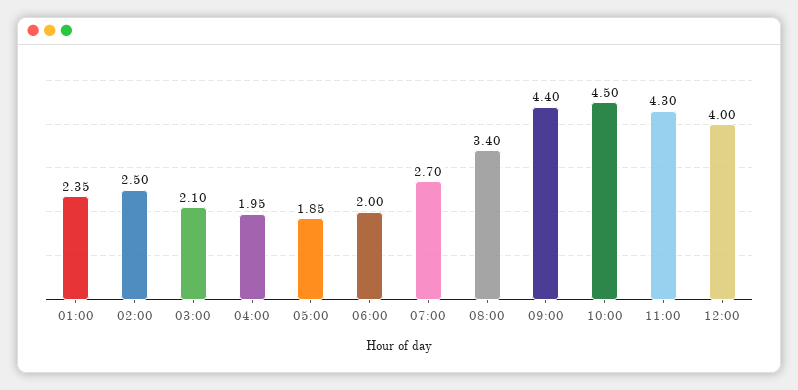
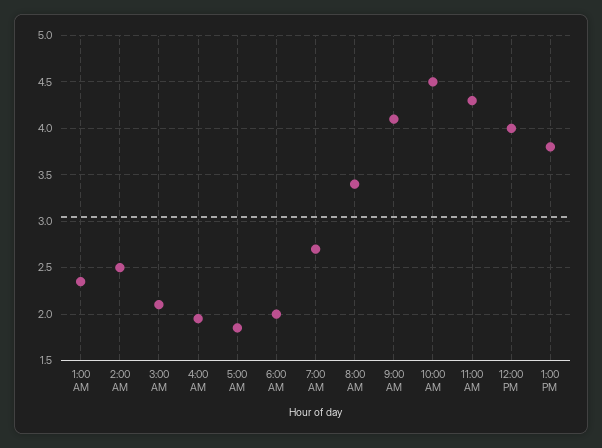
09:00: 4.4 -> 4.1
1:00 PM: none -> 3.8

